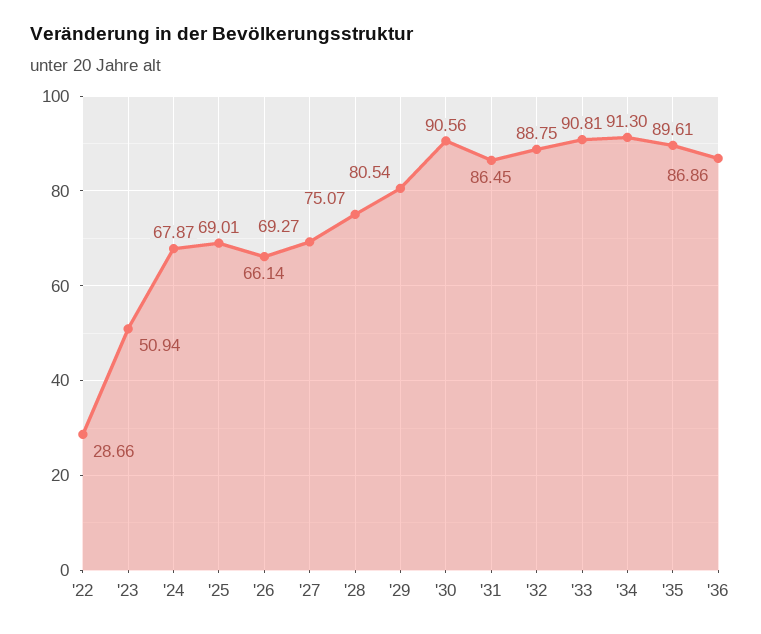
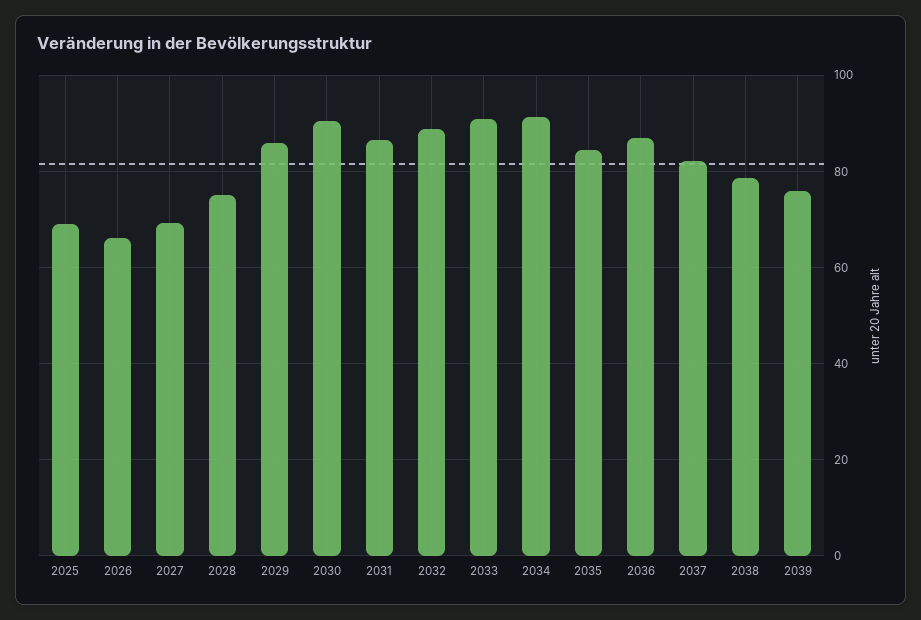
'22: 28.66 -> none
'23: 50.94 -> none
'24: 67.87 -> none
'29: 80.54 -> 86
'35: 89.61 -> 84
2037: none -> 82
2038: none -> 78
2039: none -> 76

